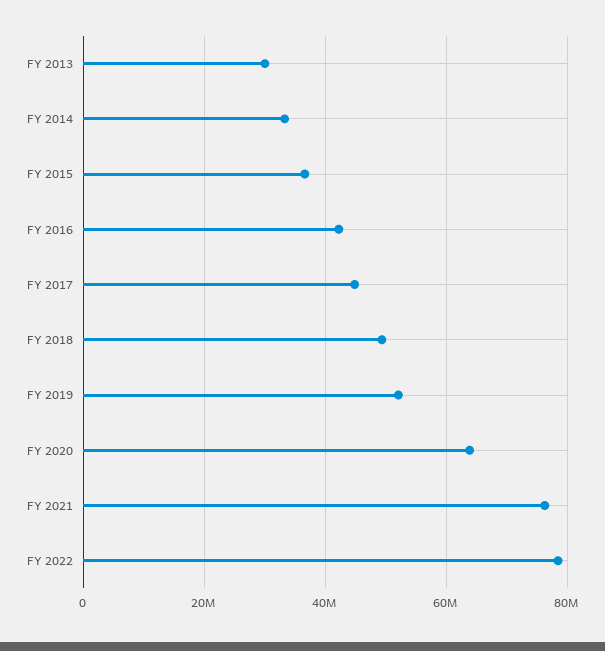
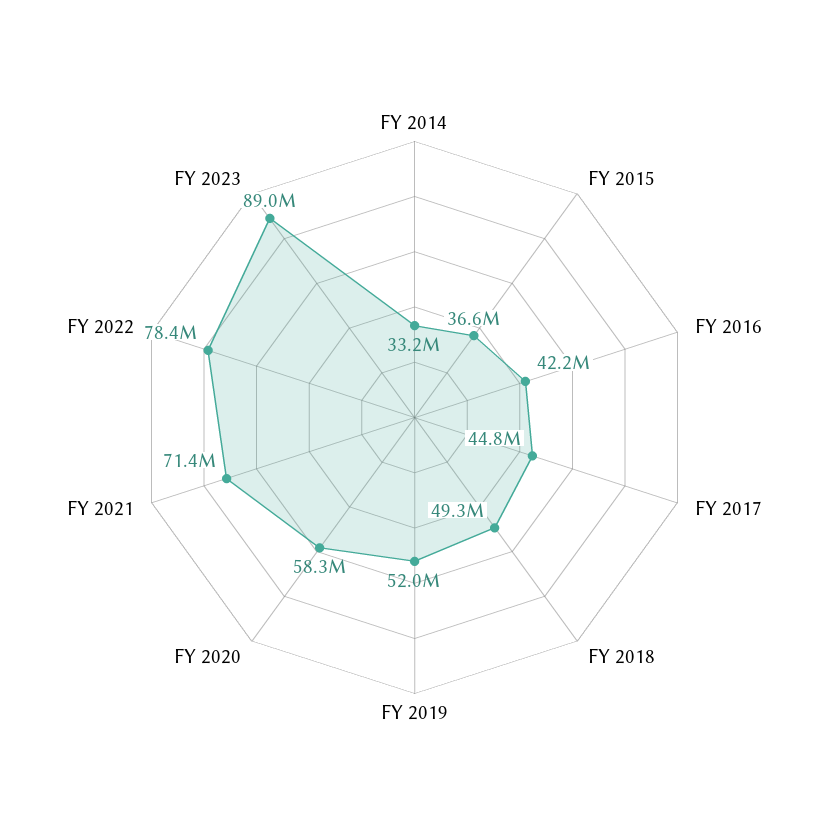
FY 2013: 30000000 -> none
FY 2020: 64000000 -> 58300000
FY 2021: 76000000 -> 71400000
FY 2023: none -> 89000000

